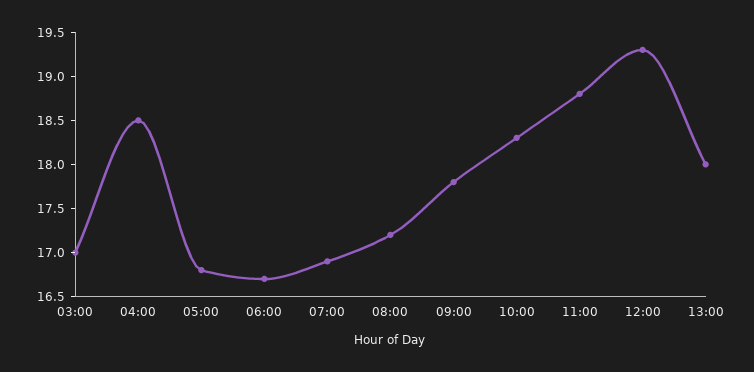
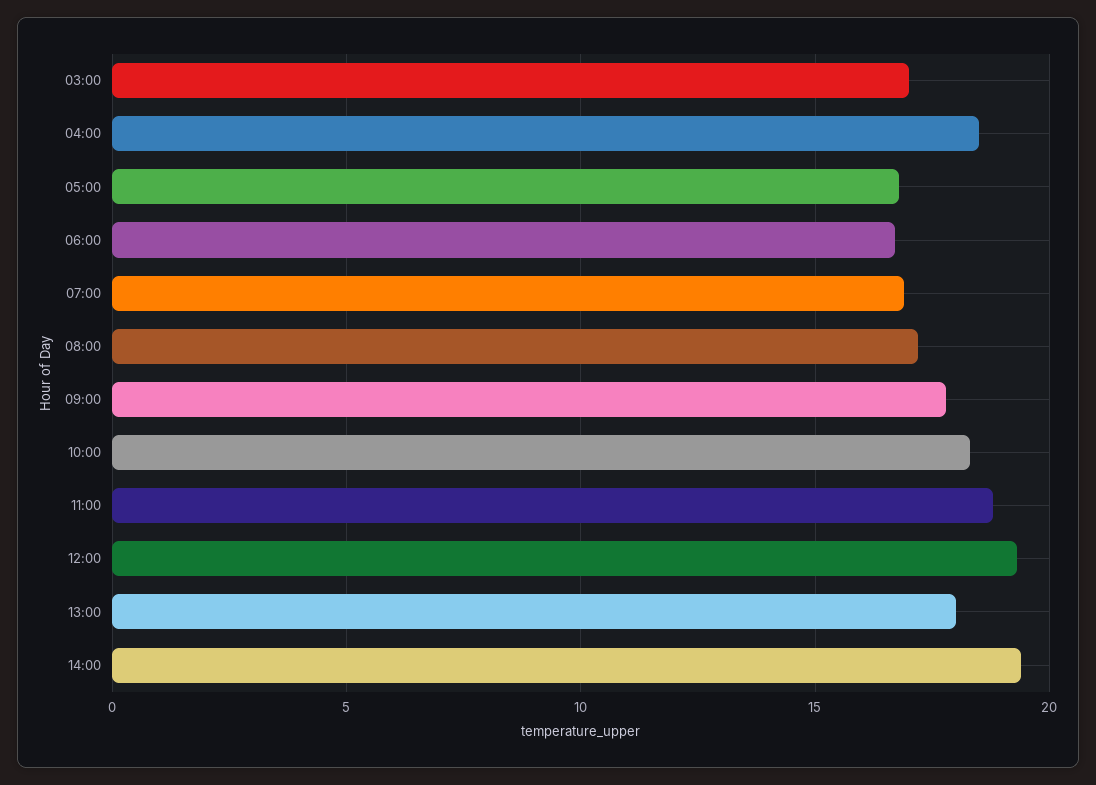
14:00: none -> 19.5

